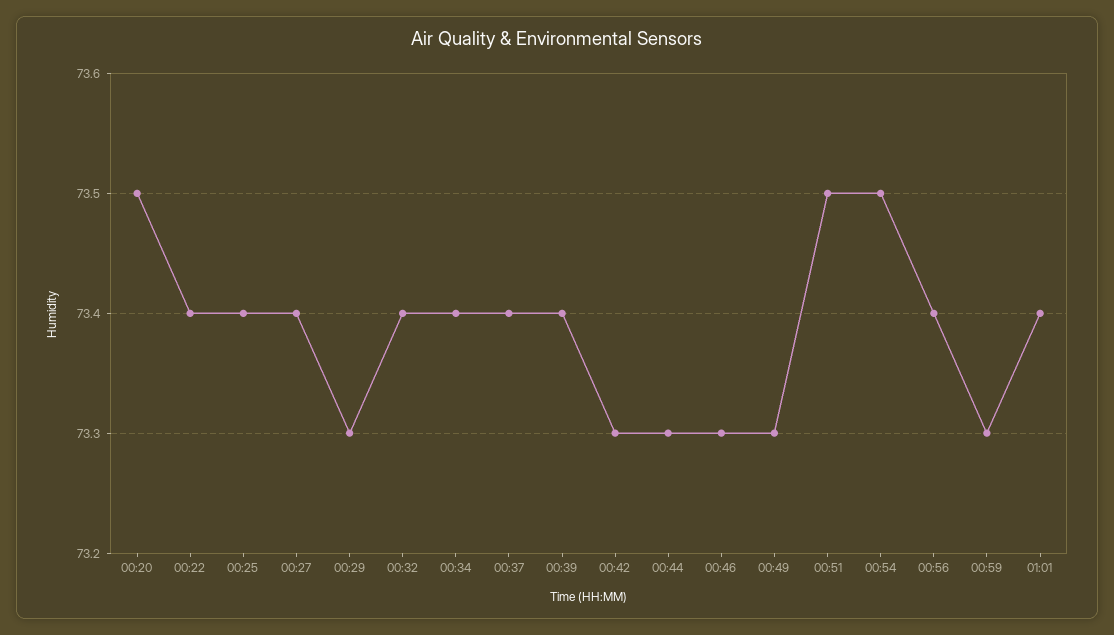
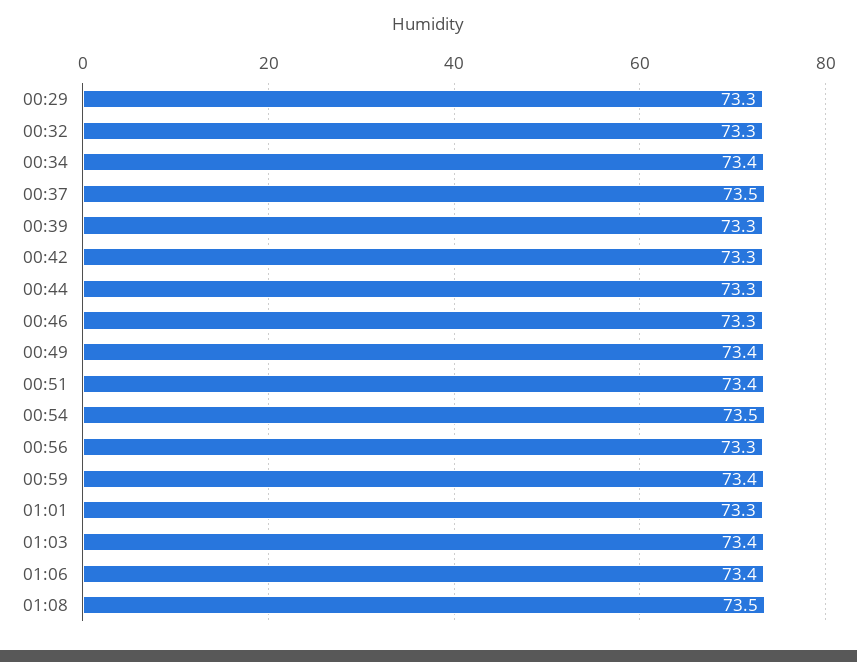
00:20: 73.5 -> none
00:22: 73.4 -> none
00:25: 73.4 -> none
00:27: 73.4 -> none
00:32: 73.4 -> 73.3
00:37: 73.4 -> 73.5
00:39: 73.4 -> 73.3
00:49: 73.3 -> 73.4
00:51: 73.5 -> 73.4
00:56: 73.4 -> 73.3
00:59: 73.3 -> 73.4
01:01: 73.4 -> 73.3
01:03: none -> 73.4
01:06: none -> 73.4
01:08: none -> 73.5

